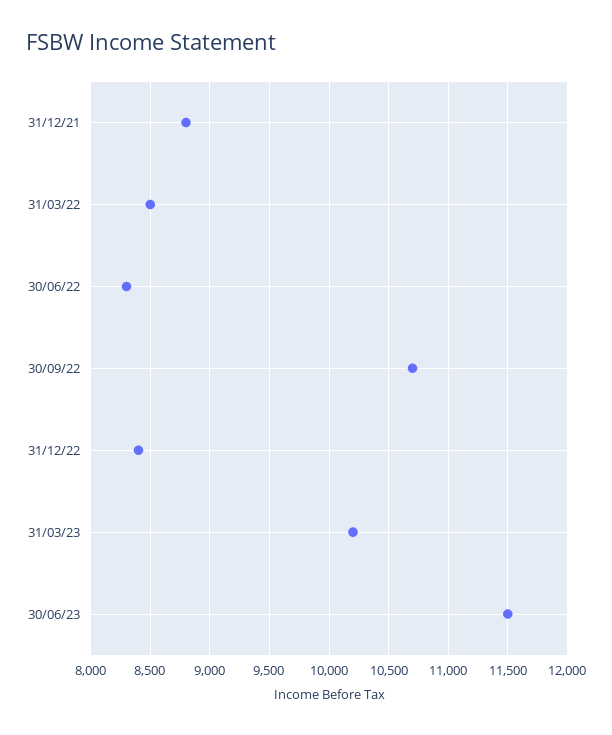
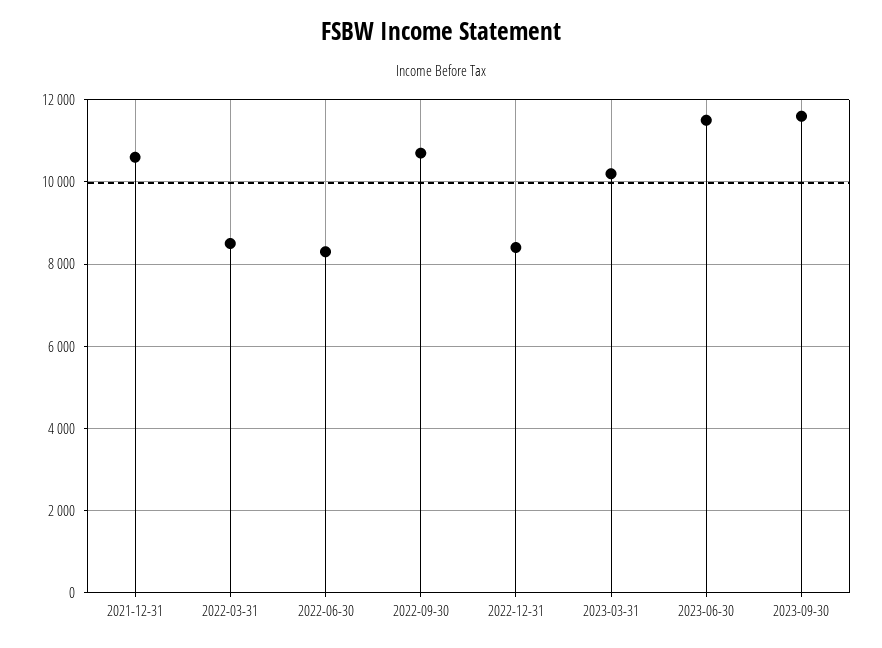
31/12/21: 8800 -> 10600
2023-09-30: none -> 11600

